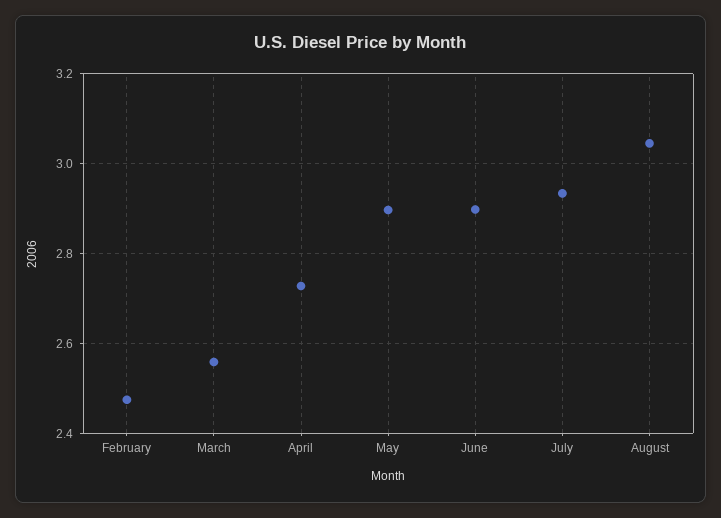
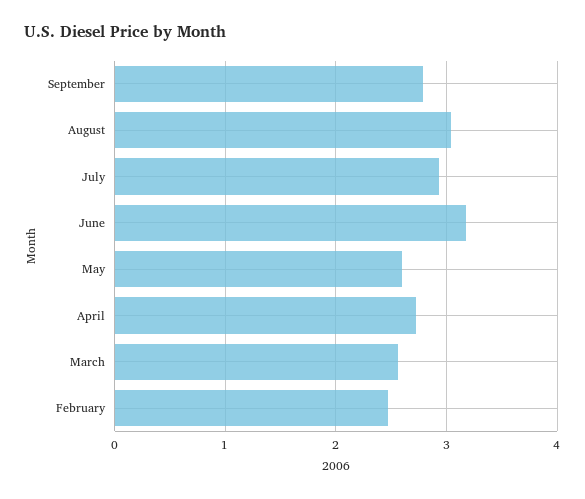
May: 2.9 -> 2.6
June: 2.9 -> 3.2
September: none -> 2.8

